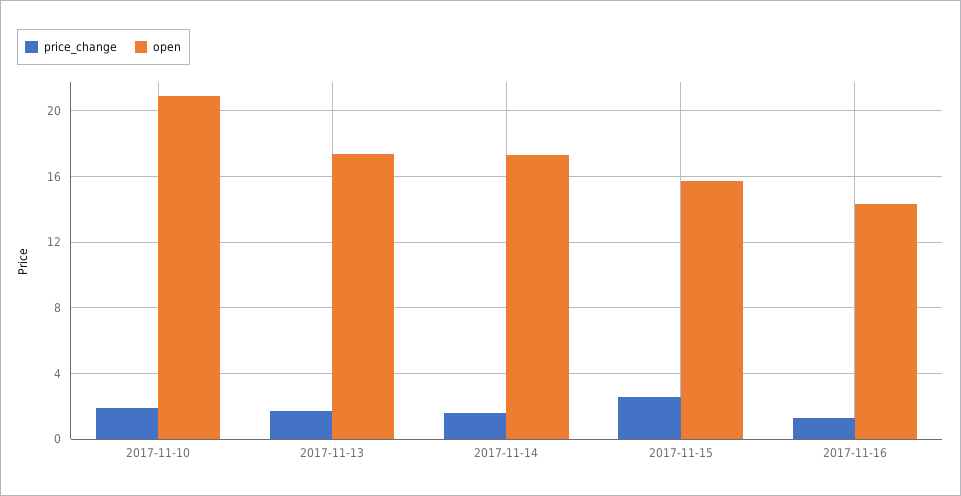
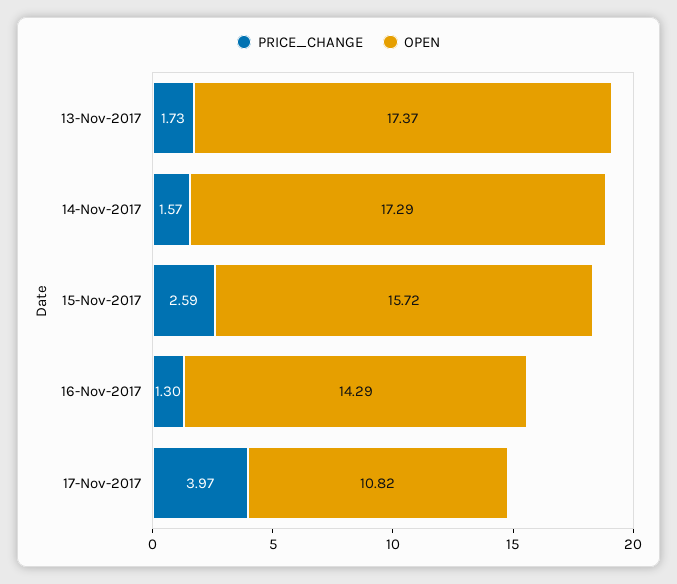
price_change, 2017-11-10: 2 -> none
open, 2017-11-10: 21 -> none
price_change, 17-Nov-2017: none -> 3.97
open, 17-Nov-2017: none -> 10.82

